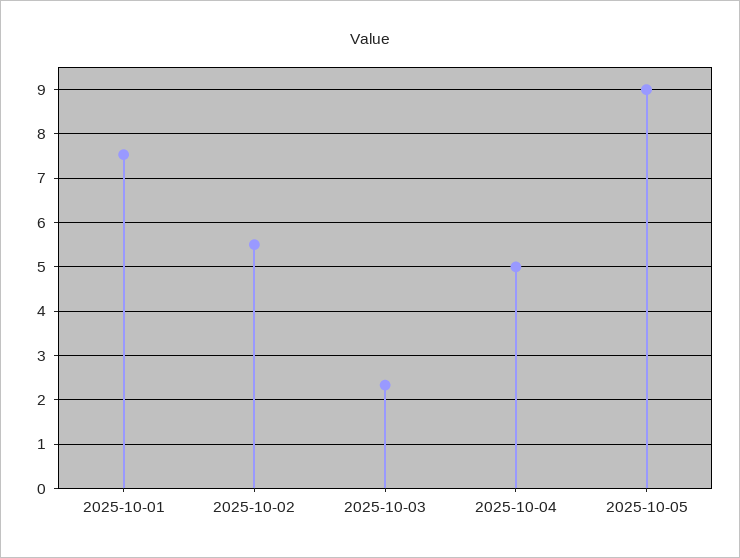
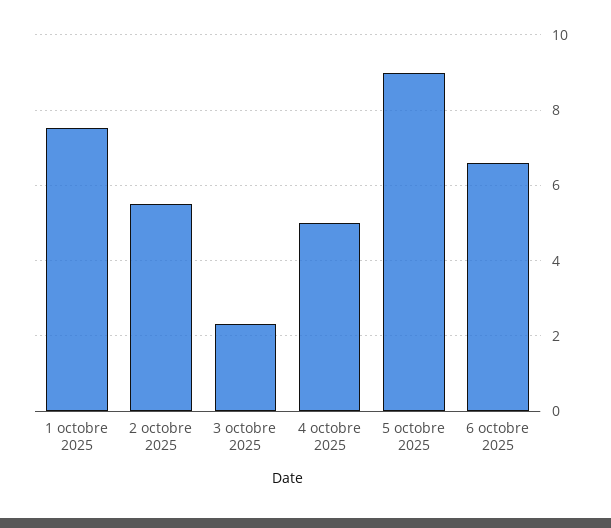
6 octobre 2025: none -> 6.6

